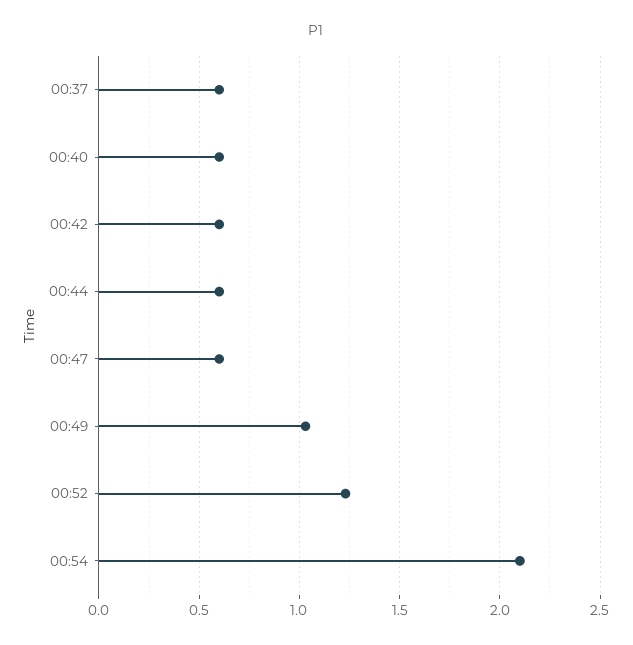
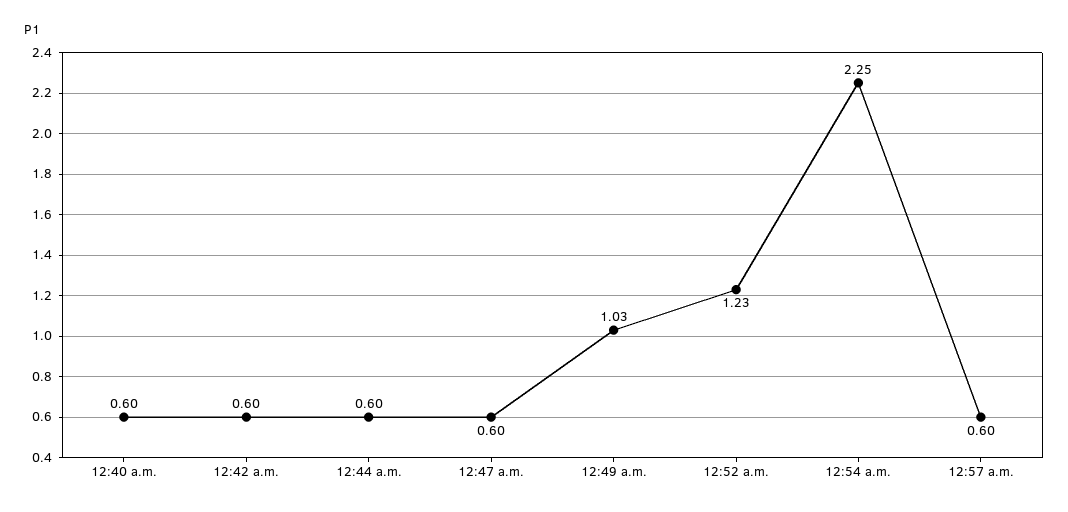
00:37: 0.6 -> none
00:54: 2.1 -> 2.25
12:57 a.m.: none -> 0.6

